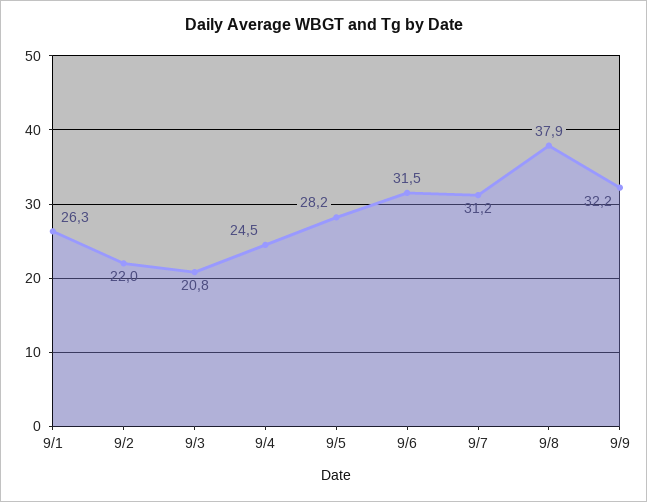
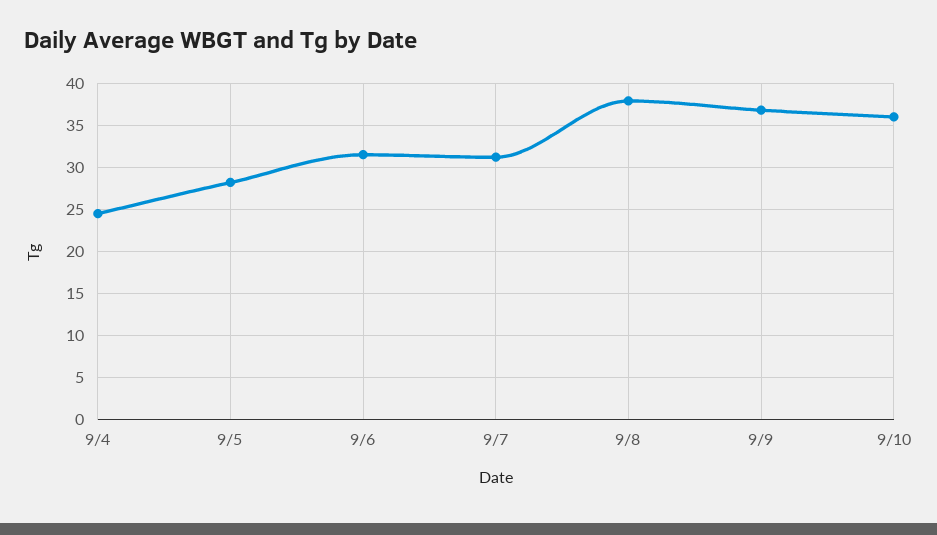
9/1: 26.3 -> none
9/2: 22 -> none
9/3: 20.8 -> none
9/9: 32.2 -> 37
9/10: none -> 36

